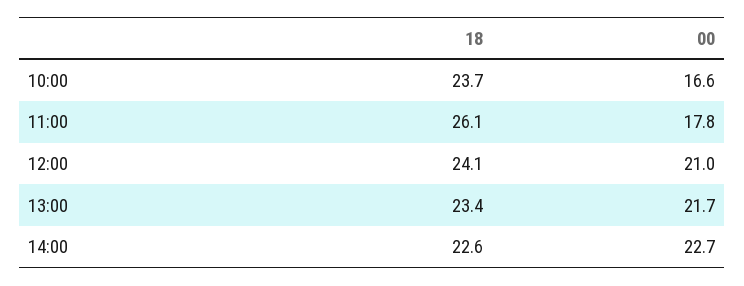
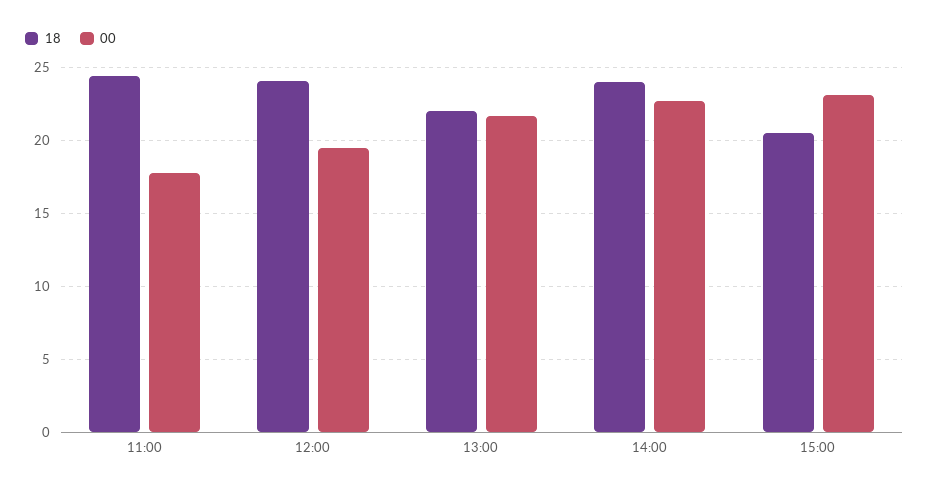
18, 10:00: 23.7 -> none
00, 10:00: 16.6 -> none
18, 11:00: 26.1 -> 24.5
00, 12:00: 21 -> 19.5
18, 13:00: 23.4 -> 22
18, 14:00: 22.6 -> 24
18, 15:00: none -> 20.5
00, 15:00: none -> 23

